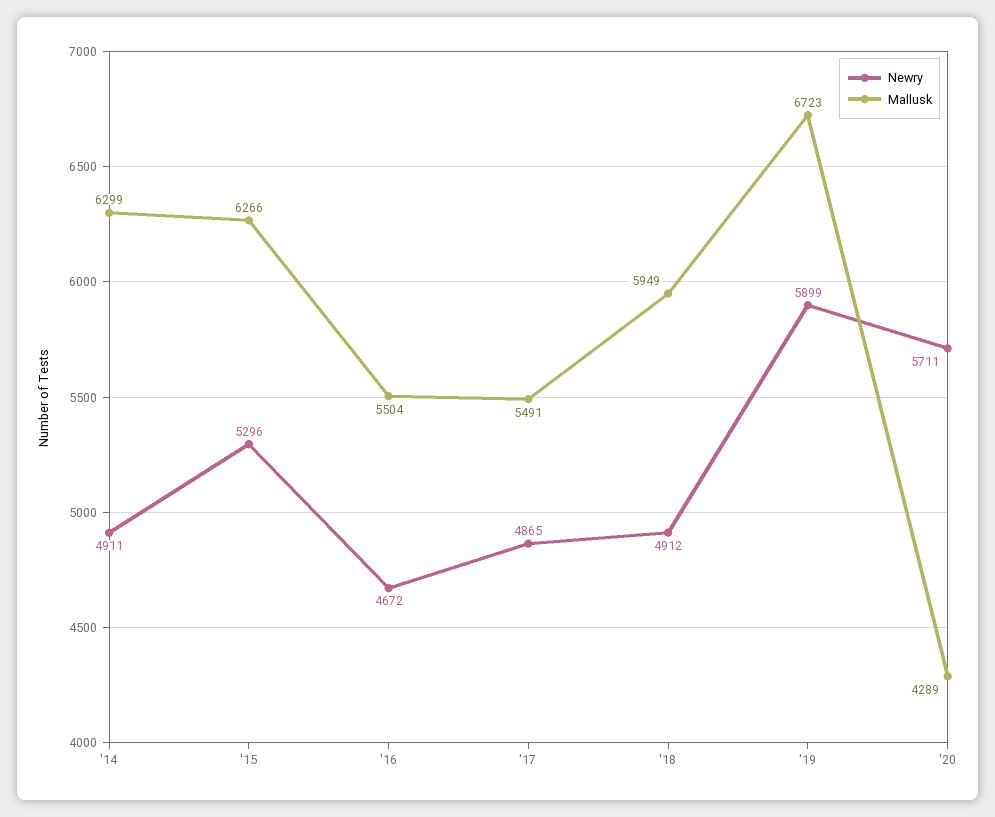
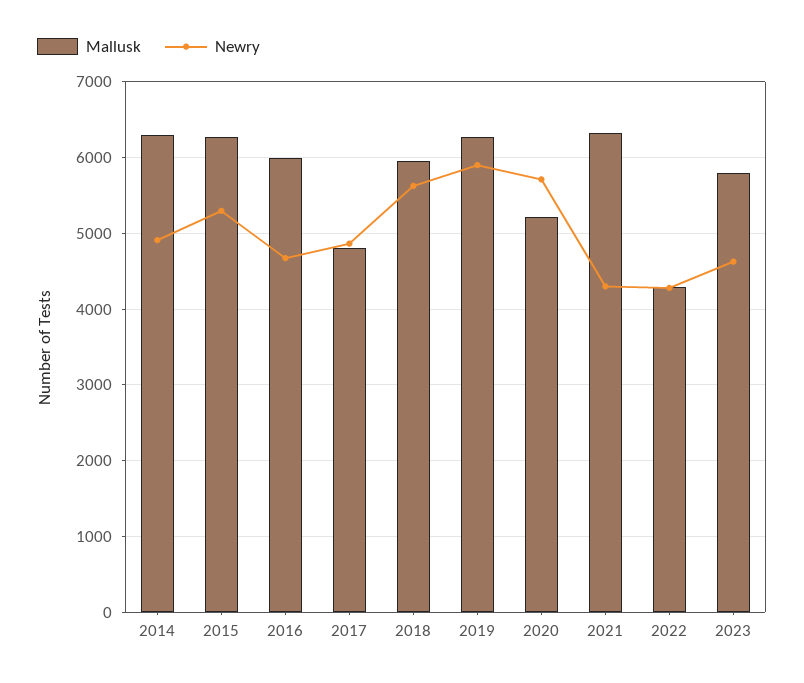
Mallusk, '16: 5504 -> 6000
Mallusk, '17: 5491 -> 4800
Newry, '18: 4912 -> 5600
Mallusk, '19: 6723 -> 6300
Mallusk, '20: 4289 -> 5200
Mallusk, 2021: none -> 6300
Newry, 2021: none -> 4300
Mallusk, 2022: none -> 4300
Newry, 2022: none -> 4300
Mallusk, 2023: none -> 5800
Newry, 2023: none -> 4600

